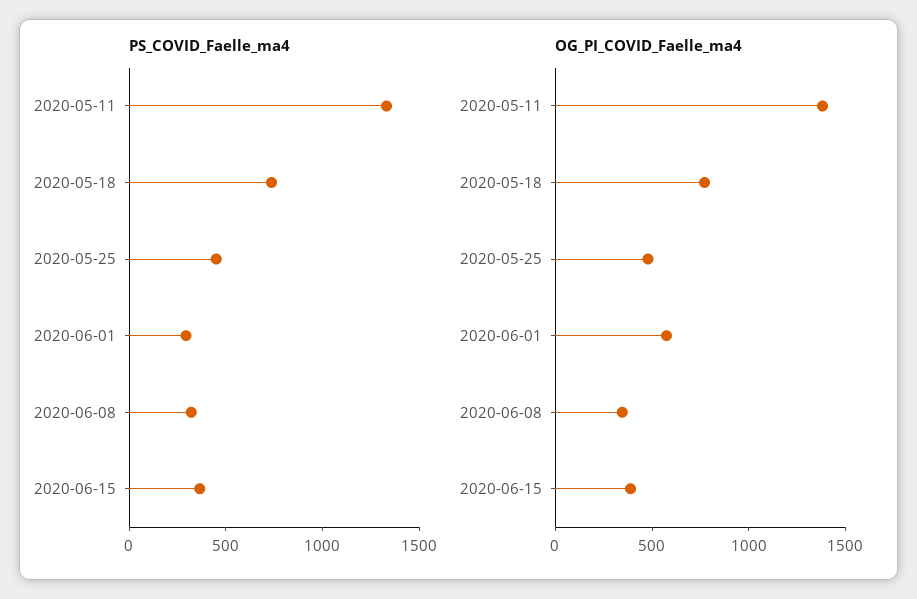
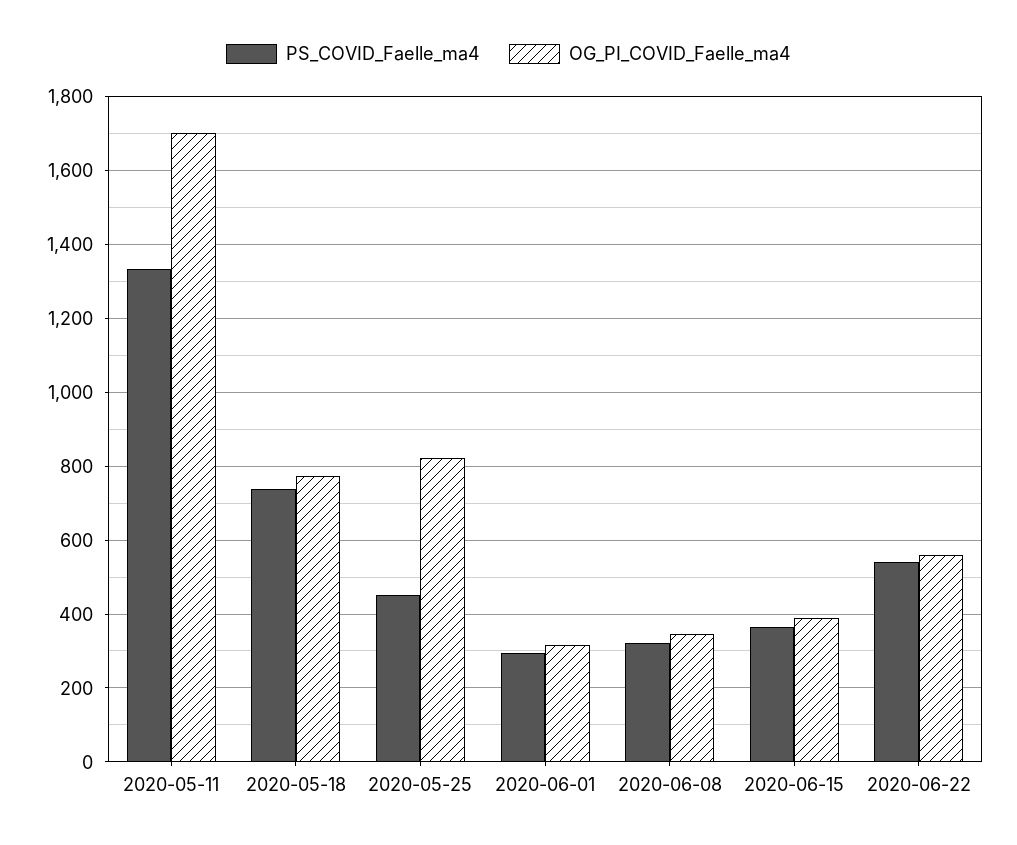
OG_PI_COVID_Faelle_ma4, 2020-05-11: 1400 -> 1700
OG_PI_COVID_Faelle_ma4, 2020-05-25: 500 -> 820
OG_PI_COVID_Faelle_ma4, 2020-06-01: 600 -> 320
PS_COVID_Faelle_ma4, 2020-06-22: none -> 540
OG_PI_COVID_Faelle_ma4, 2020-06-22: none -> 560

